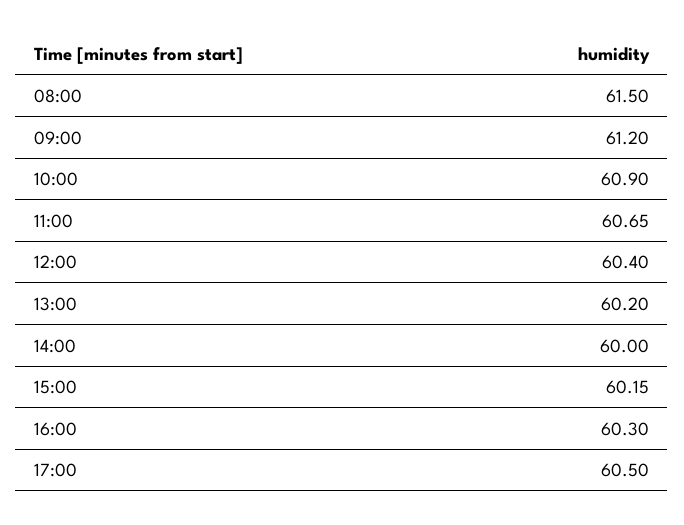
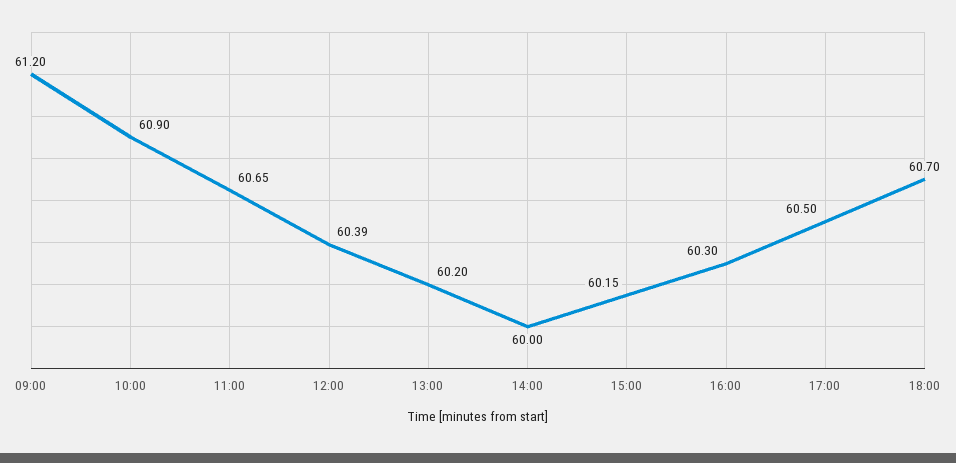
08:00: 61.5 -> none
12:00: 60.4 -> 60.39
18:00: none -> 60.7

